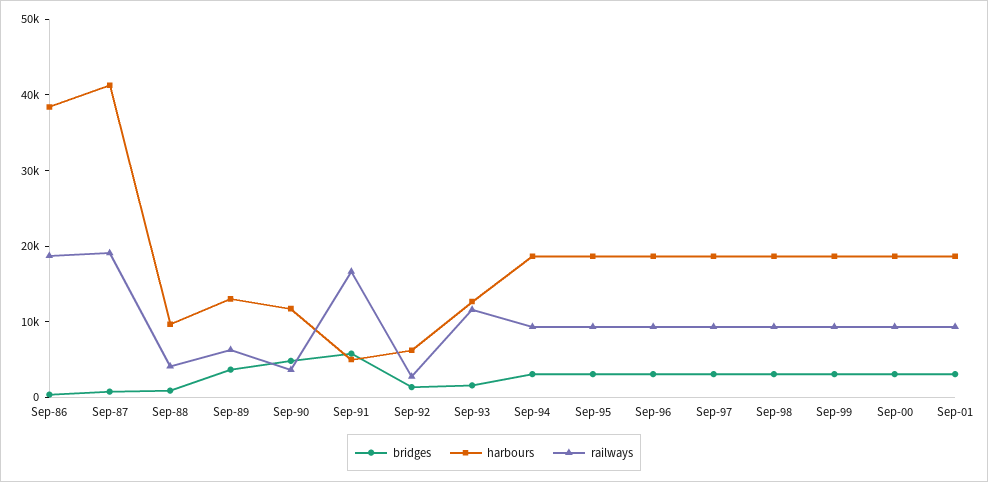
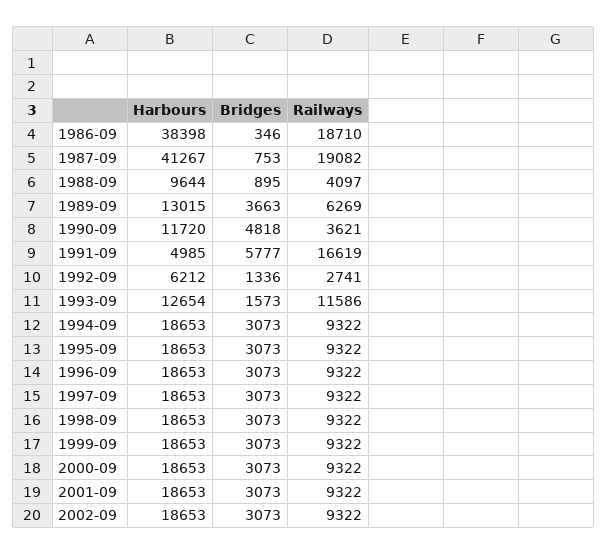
harbours, 2002-09: none -> 18653
bridges, 2002-09: none -> 3073
railways, 2002-09: none -> 9322

